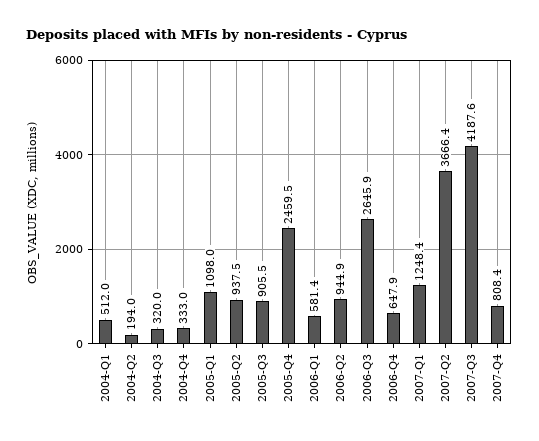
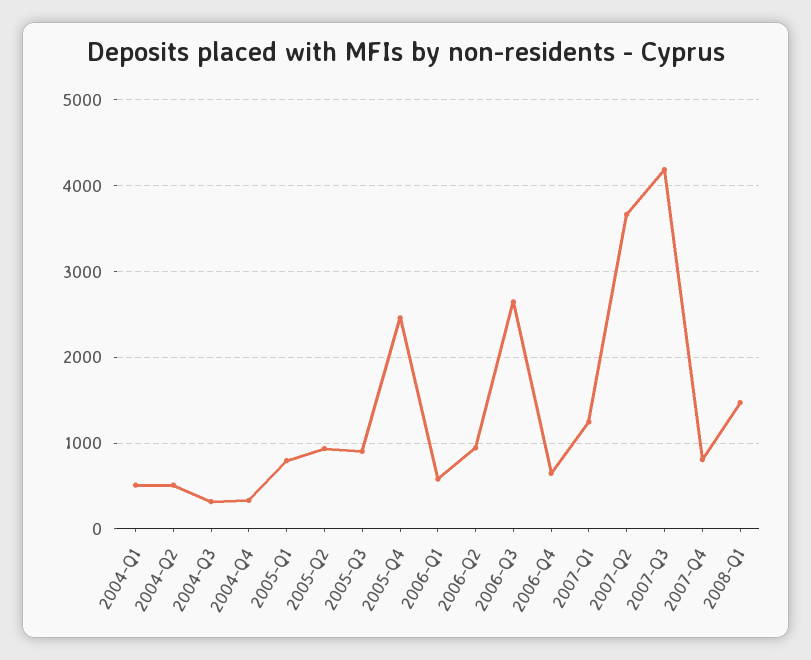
2004-Q2: 194 -> 500
2005-Q1: 1098 -> 800
2008-Q1: none -> 1500

